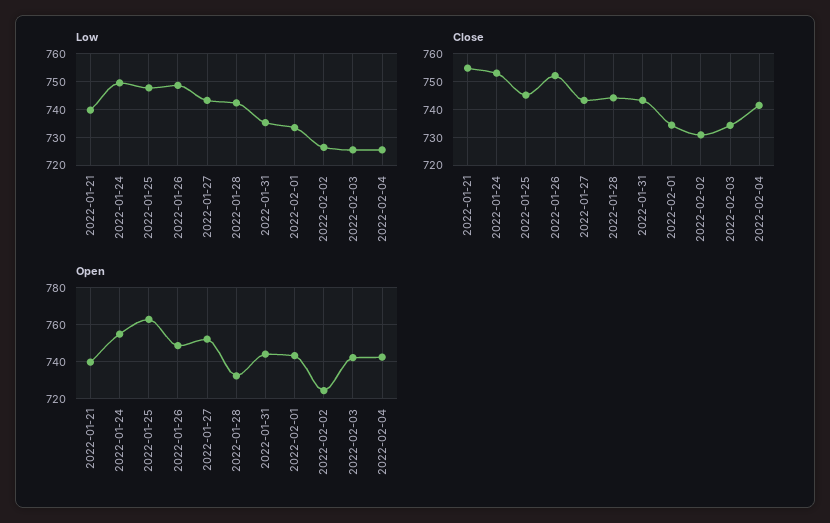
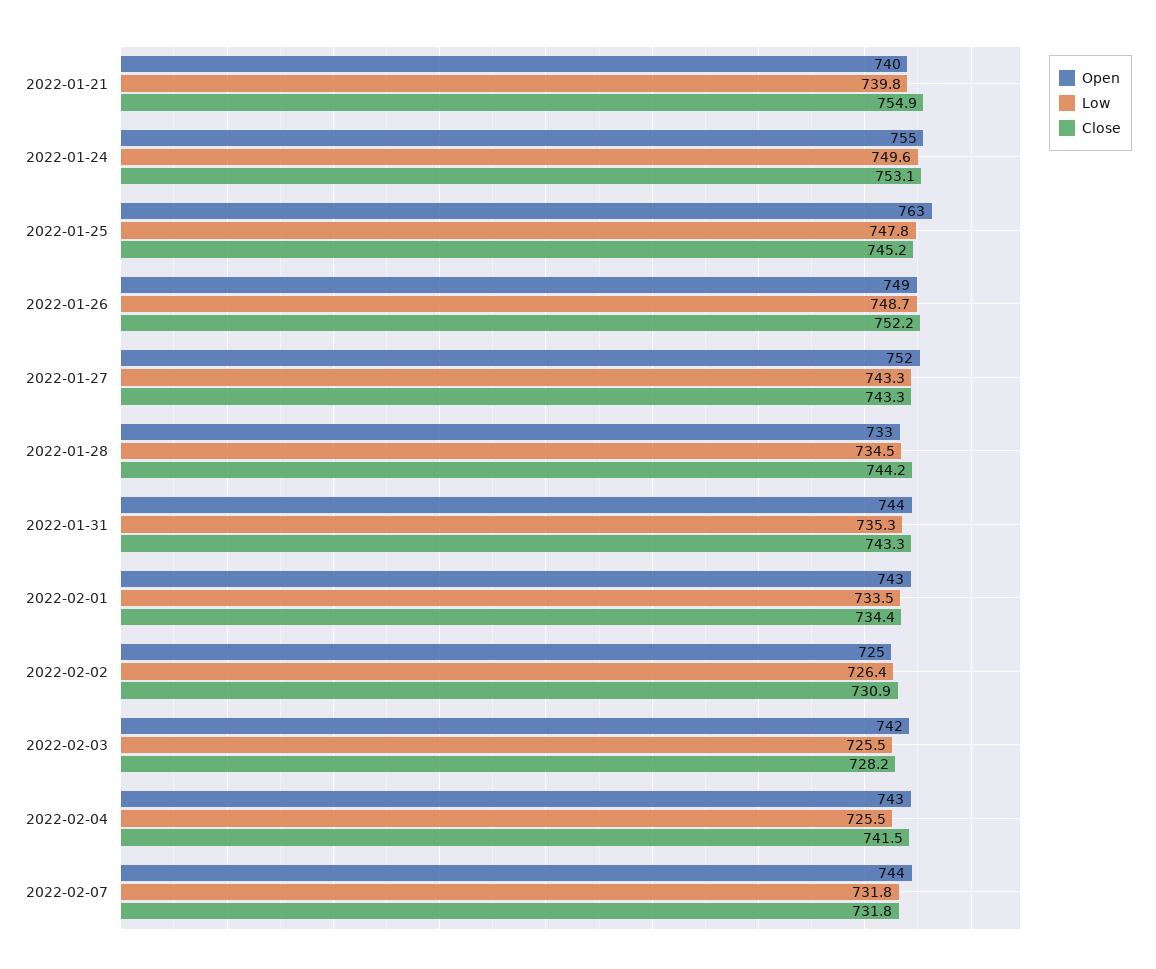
Low, 2022-01-28: 742.5 -> 734.5
Close, 2022-02-03: 735 -> 728.2
Open, 2022-02-07: none -> 744
Low, 2022-02-07: none -> 731.8
Close, 2022-02-07: none -> 731.8

